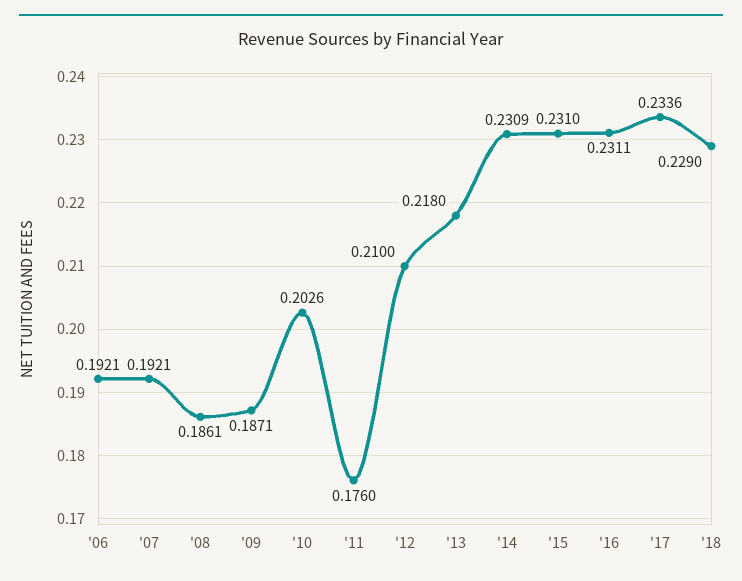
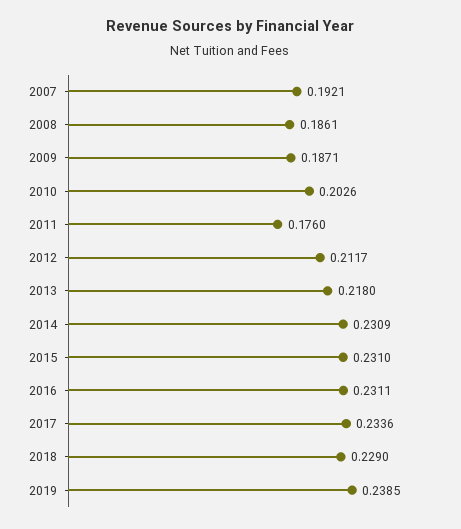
'06: 0.1921 -> none
'12: 0.21 -> 0.2117
2019: none -> 0.2385

